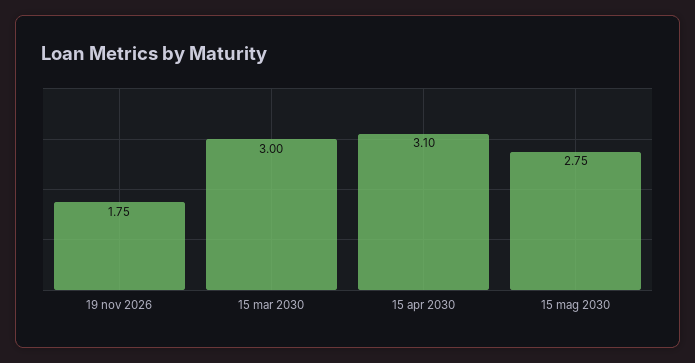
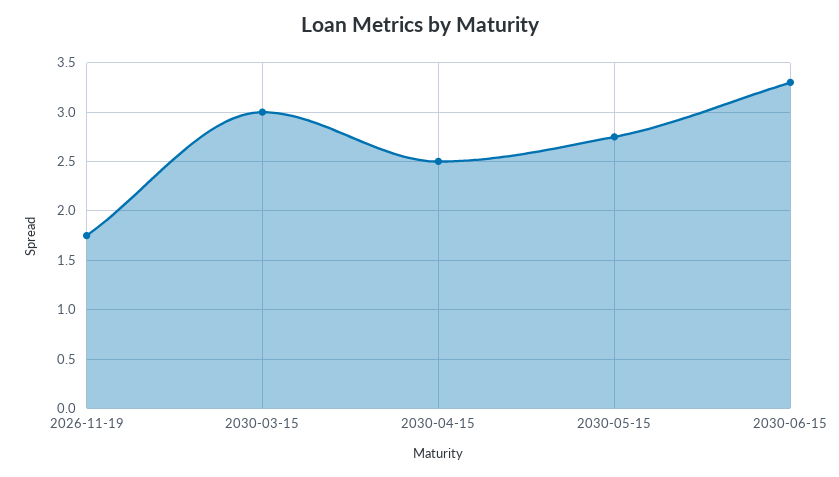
15 apr 2030: 3.1 -> 2.5
2030-06-15: none -> 3.3

